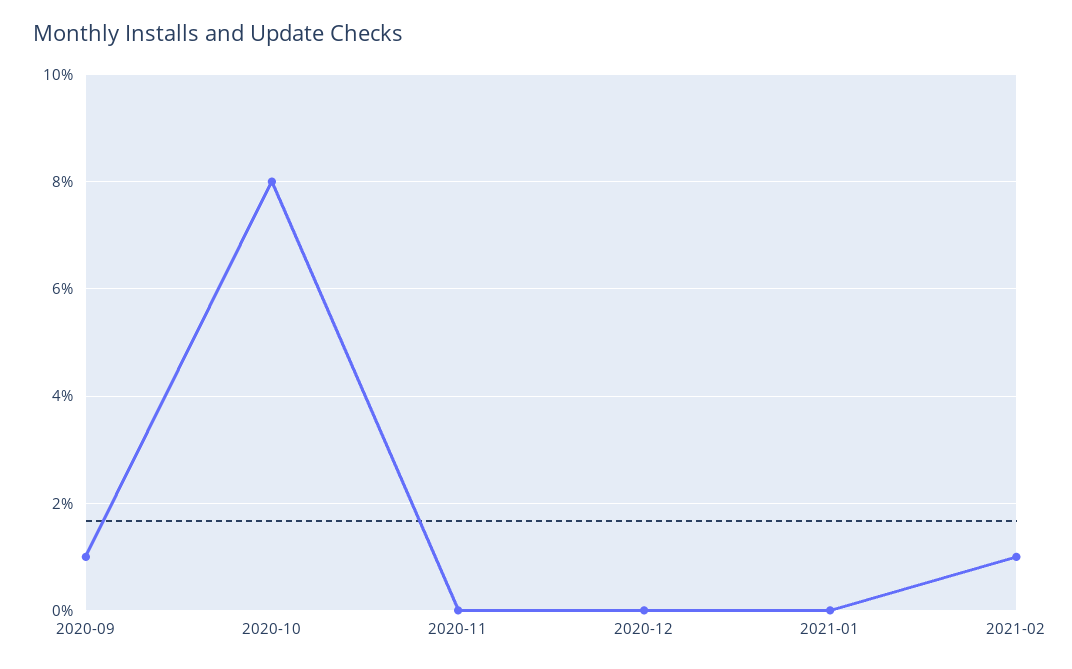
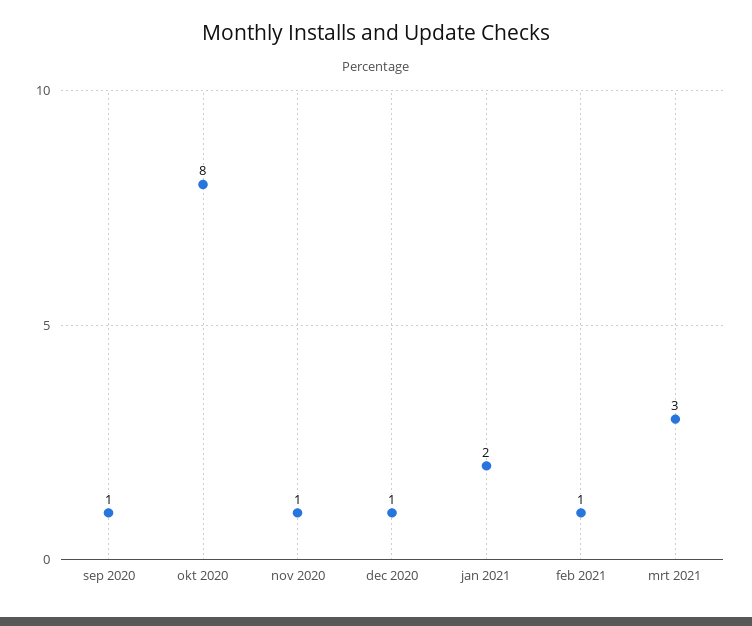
2020-11: 0 -> 1
2020-12: 0 -> 1
2021-01: 0 -> 2
mrt 2021: none -> 3

